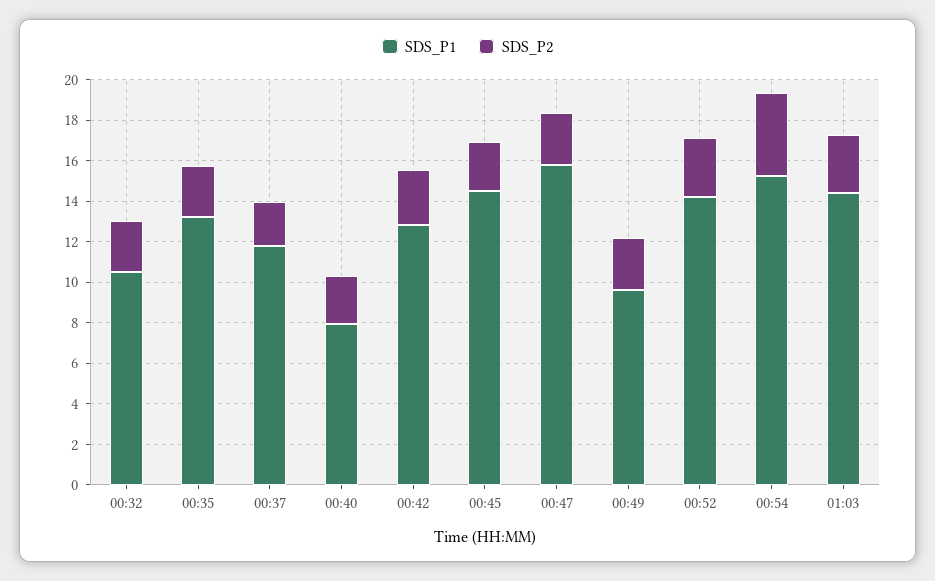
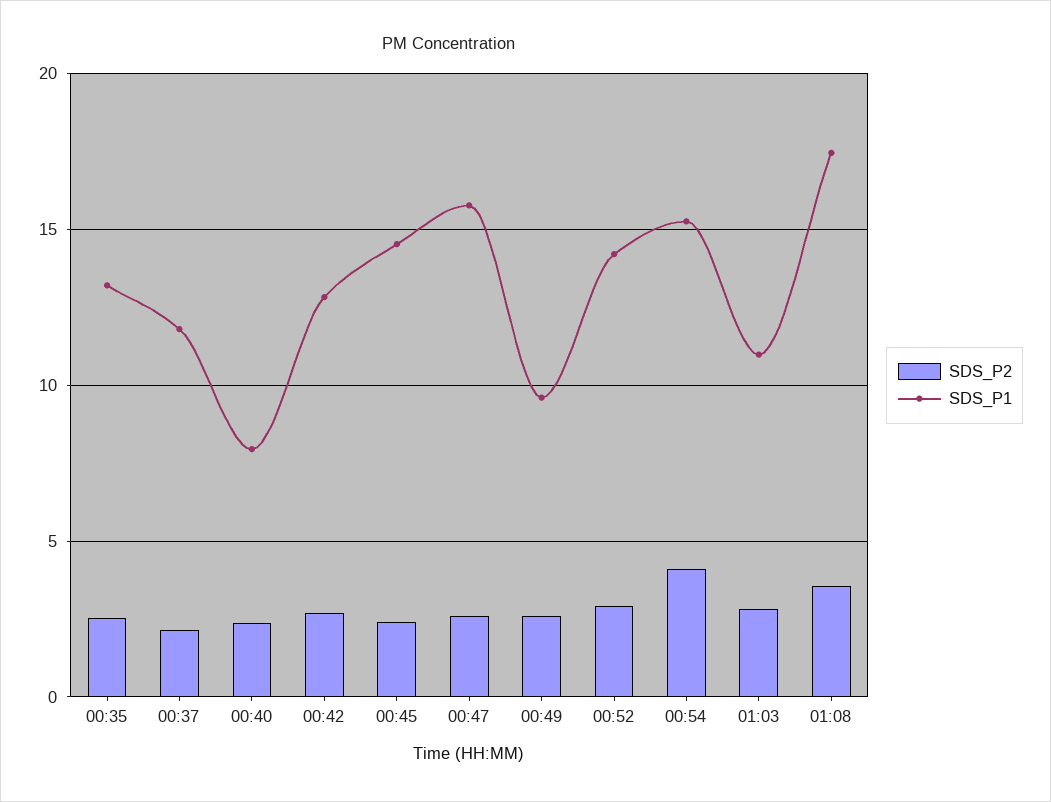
SDS_P1, 00:32: 10.5 -> none
SDS_P2, 00:32: 2.5 -> none
SDS_P1, 01:03: 14.5 -> 11
SDS_P2, 01:08: none -> 3.5
SDS_P1, 01:08: none -> 17.5

